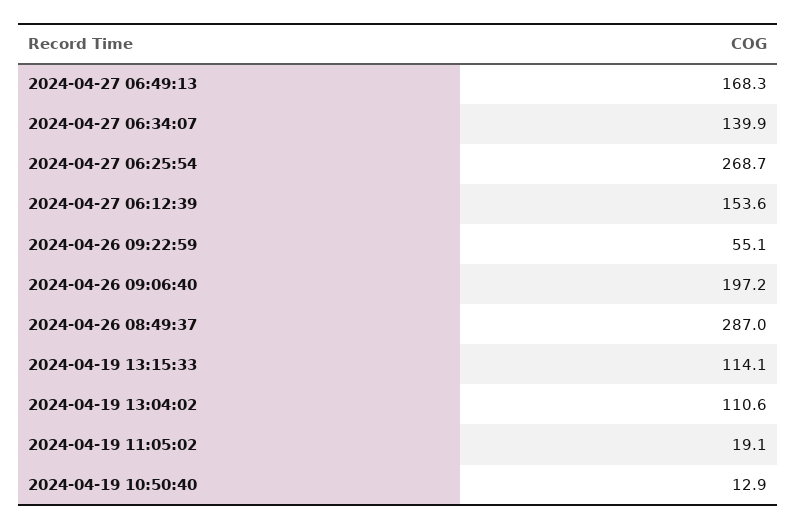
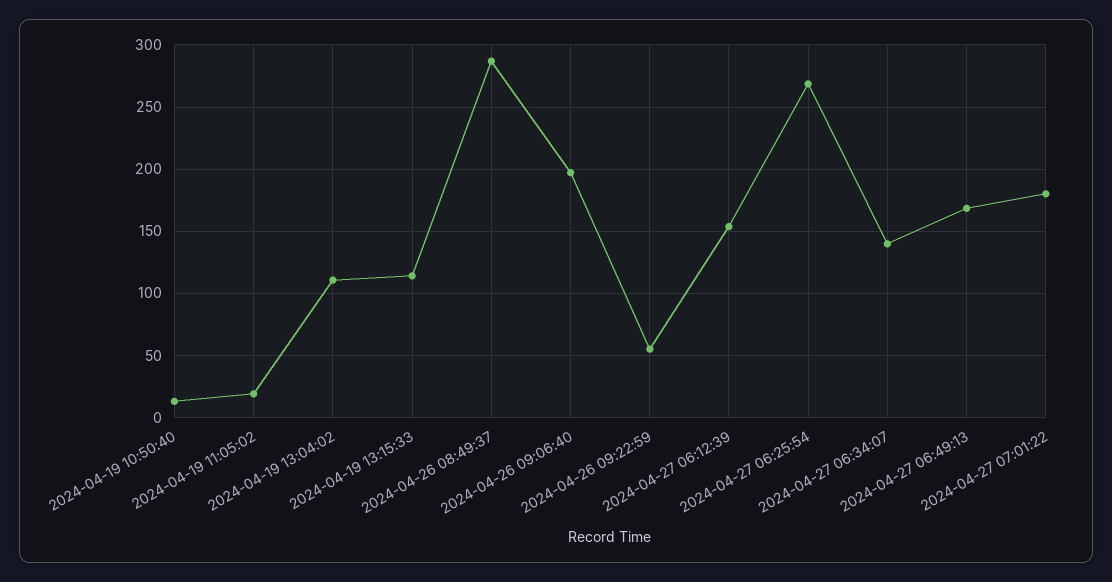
2024-04-27 07:01:22: none -> 180

